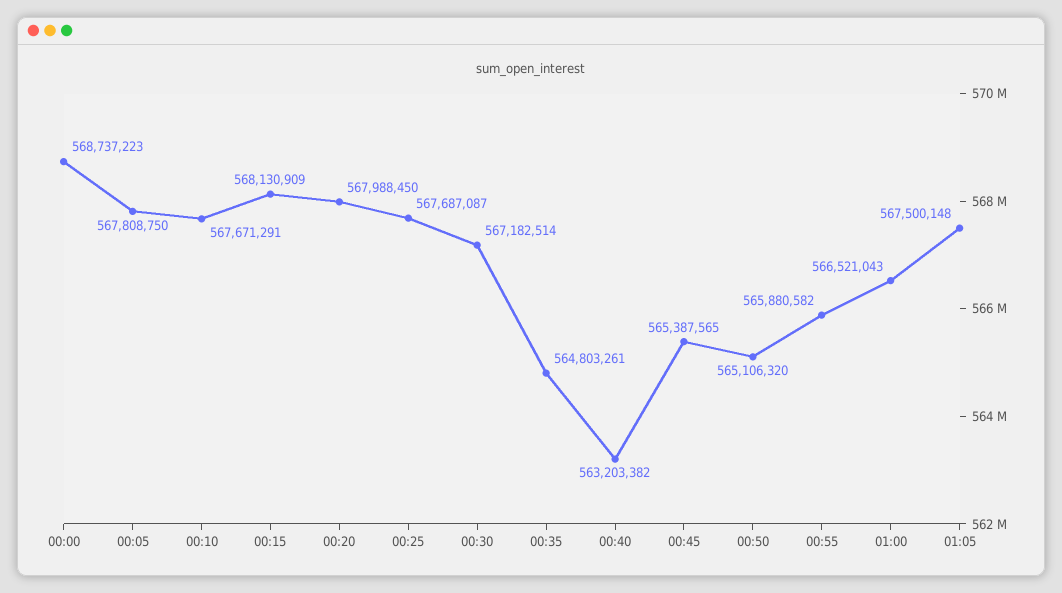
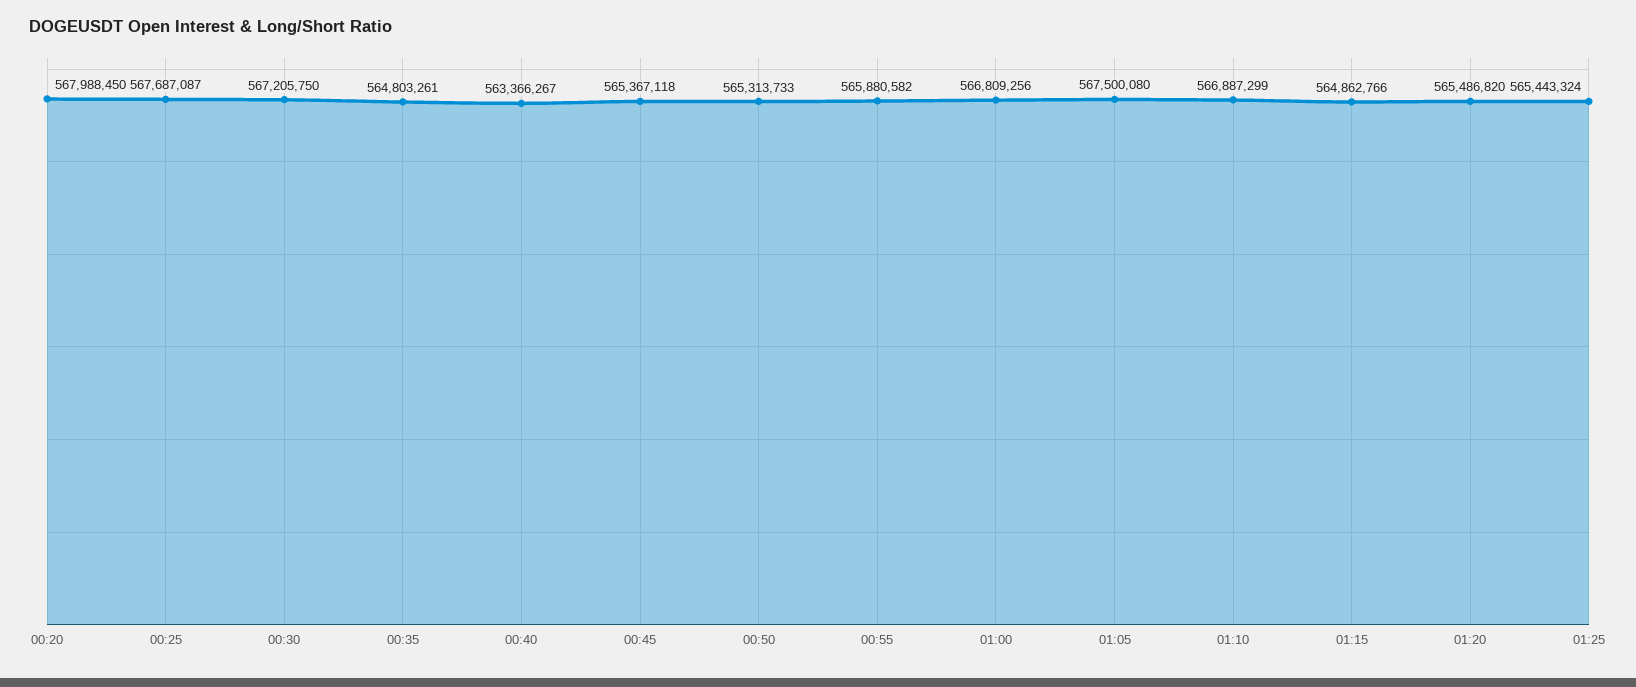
00:00: 568737223 -> none
00:05: 567808750 -> none
00:10: 567671291 -> none
00:15: 568130909 -> none
00:30: 567182514 -> 567205750
00:40: 563203382 -> 563366267
00:45: 565387565 -> 565367118
00:50: 565106320 -> 565313733
01:00: 566521043 -> 566809256
01:05: 567500148 -> 567500080
01:10: none -> 566887299
01:15: none -> 564862766
01:20: none -> 565486820
01:25: none -> 565443324

